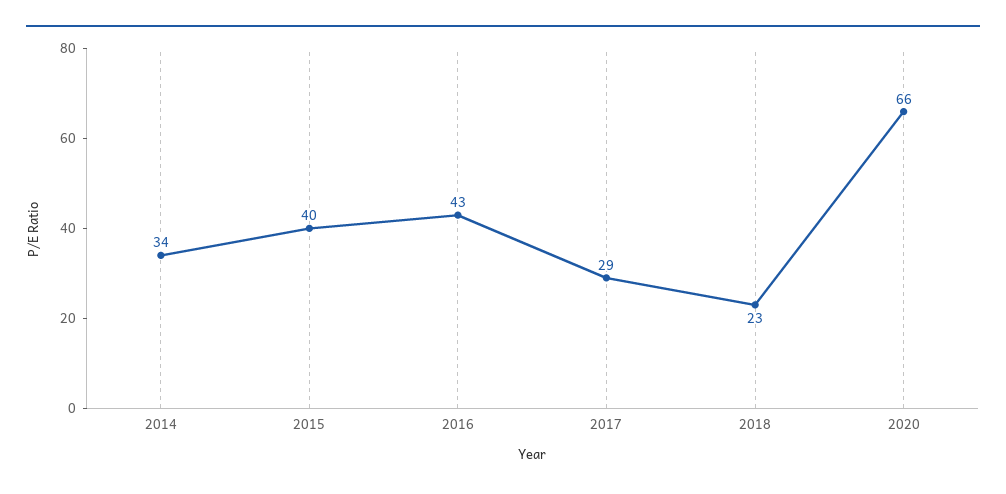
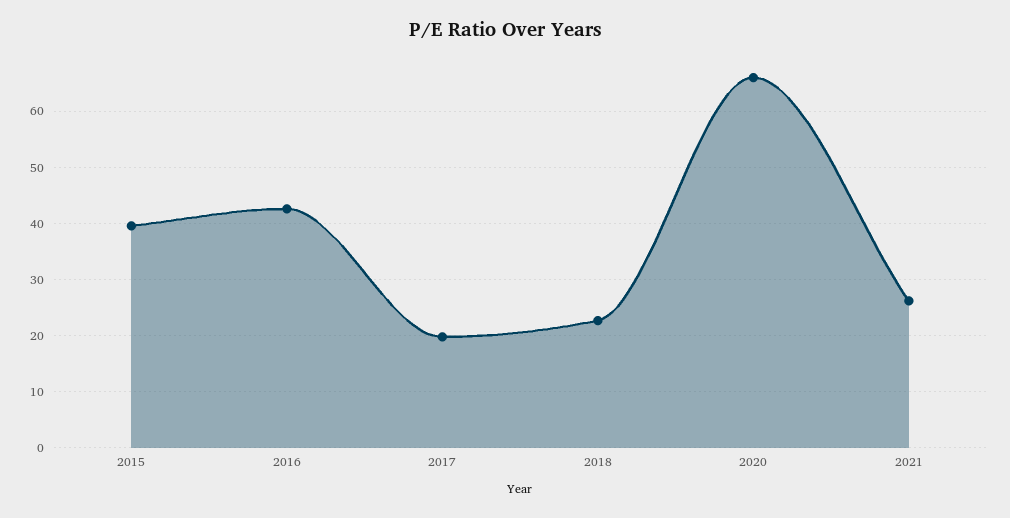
2014: 34 -> none
2017: 29 -> 20
2021: none -> 26

